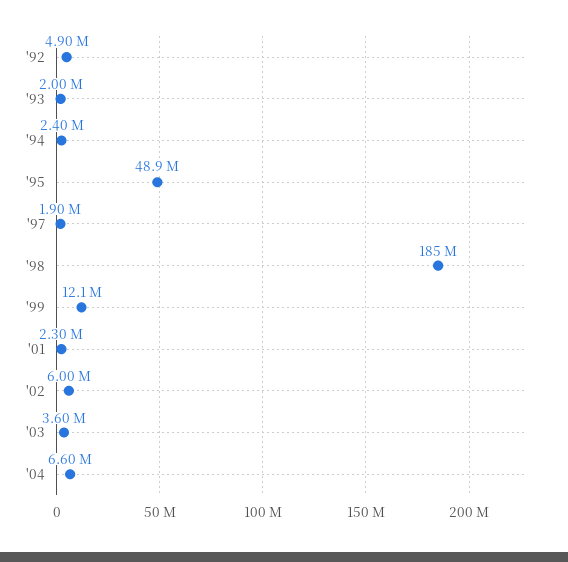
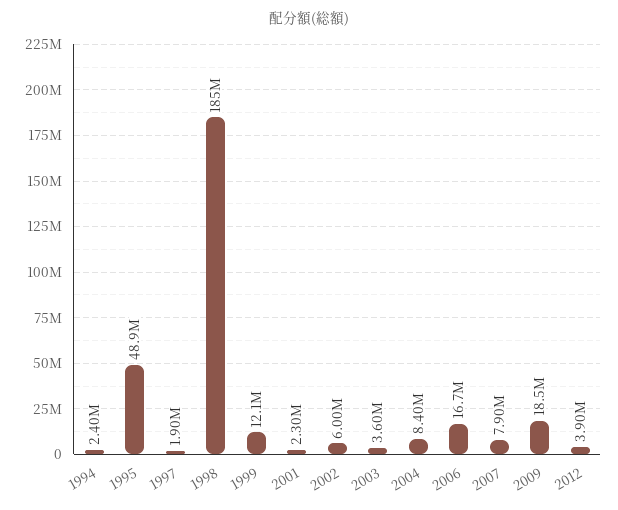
'92: 4900000 -> none
'93: 2000000 -> none
'04: 6600000 -> 8400000
2006: none -> 16700000
2007: none -> 7900000
2009: none -> 18500000
2012: none -> 3900000

